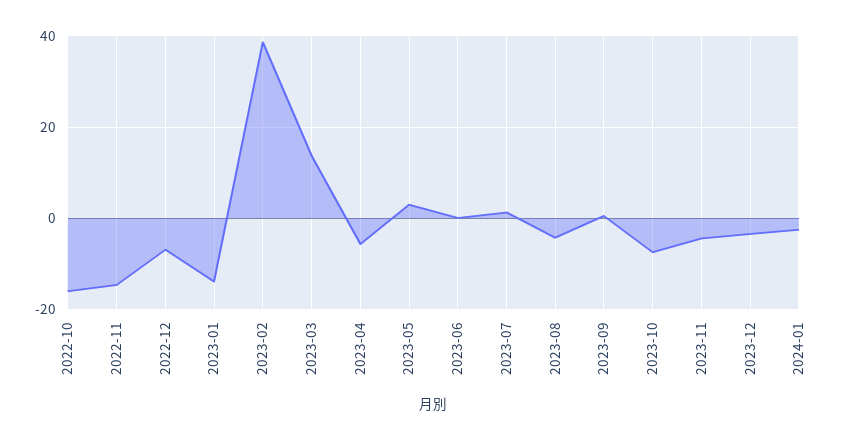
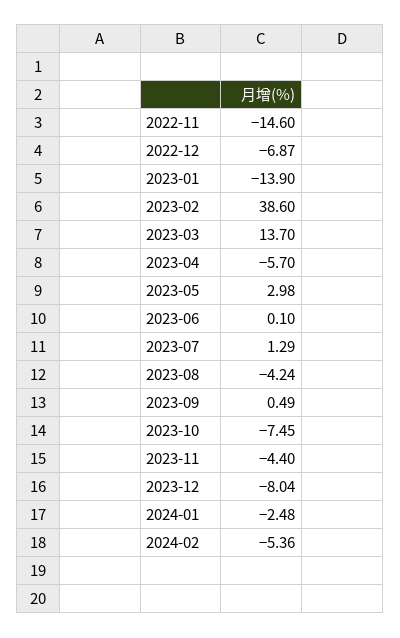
2022-10: -16 -> none
2023-12: -4 -> -8.04
2024-02: none -> -5.36

